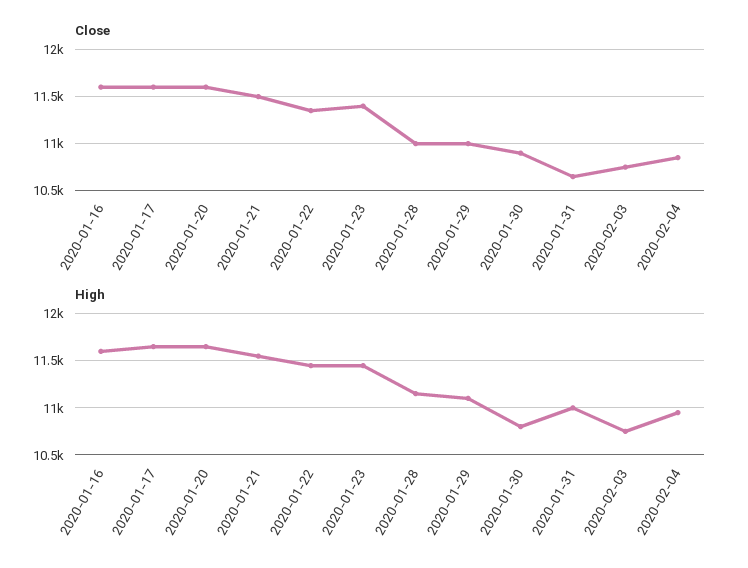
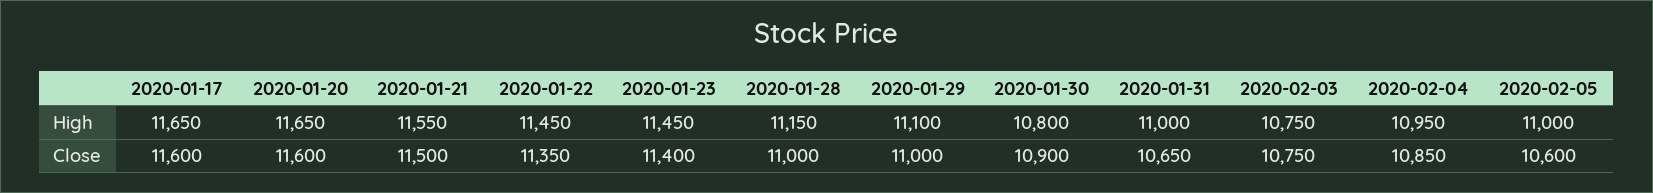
Close, 2020-01-16: 11600 -> none
High, 2020-01-16: 11600 -> none
High, 2020-02-05: none -> 11000
Close, 2020-02-05: none -> 10600

